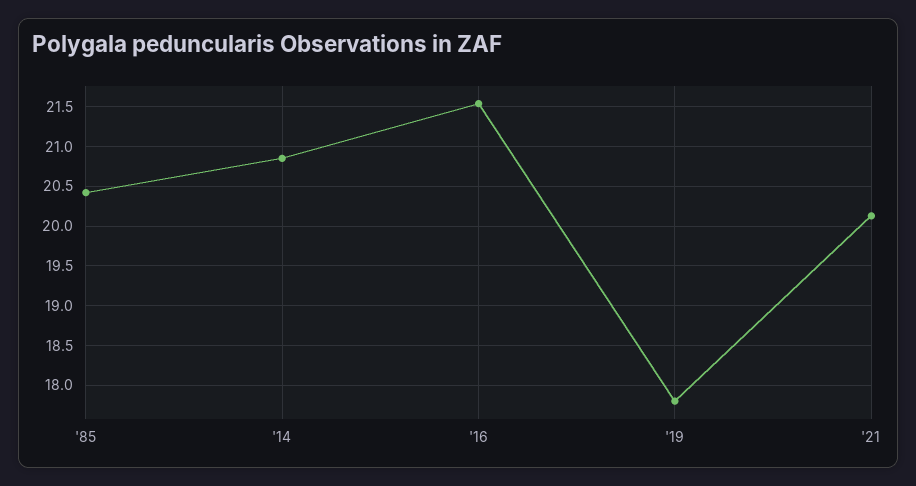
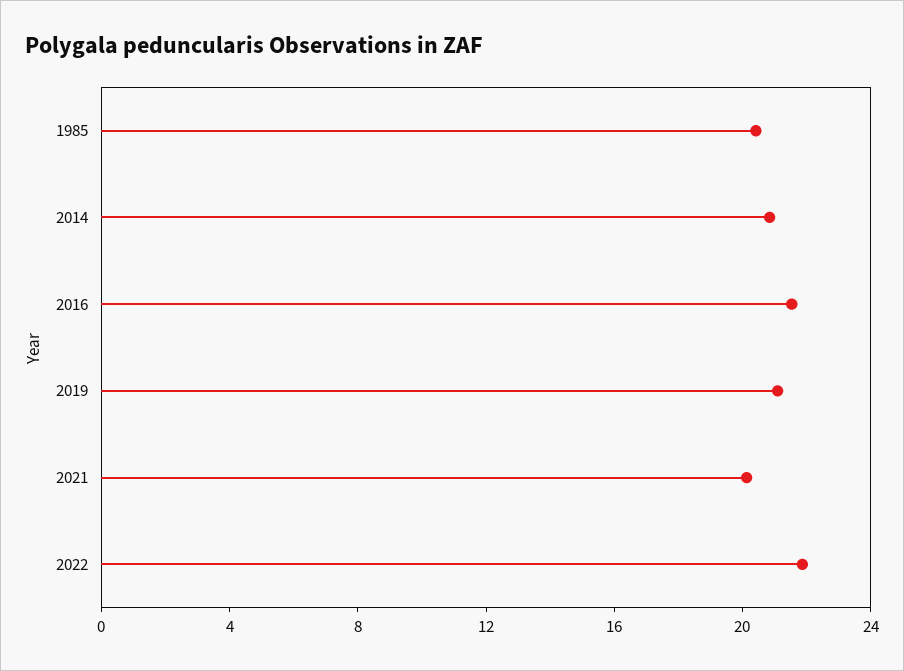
'19: 17.8 -> 21
2022: none -> 22

